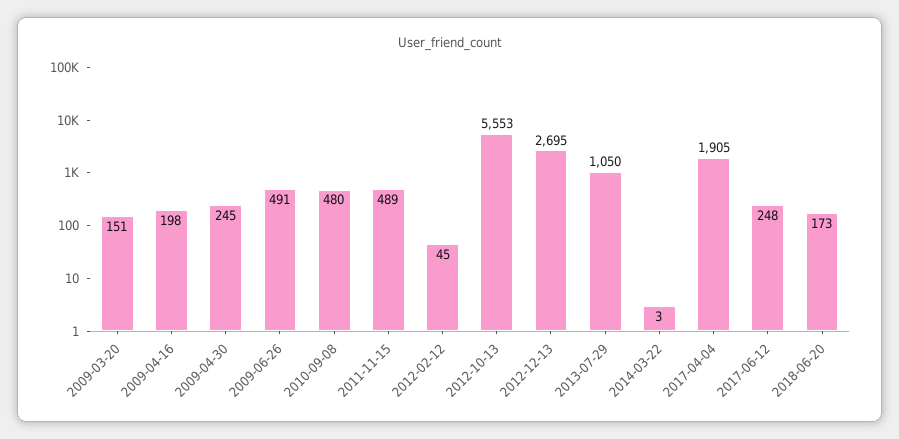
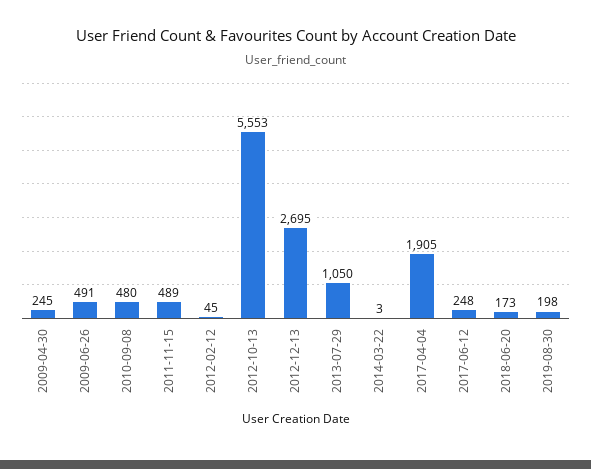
2009-03-20: 151 -> none
2009-04-16: 198 -> none
2019-08-30: none -> 198

